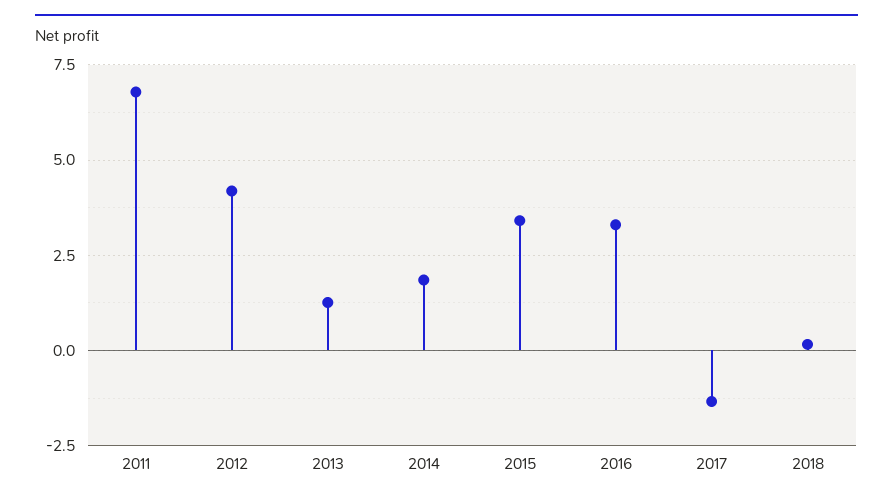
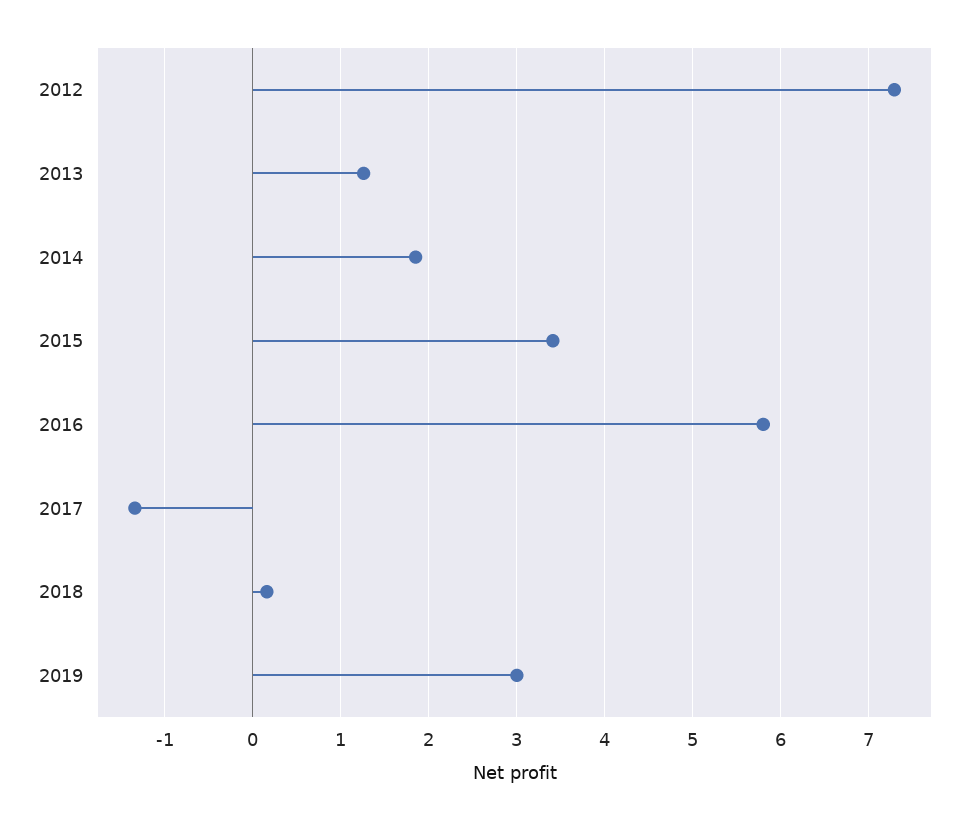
2011: 6.75 -> none
2012: 4.25 -> 7.3
2016: 3.25 -> 5.8
2019: none -> 3

